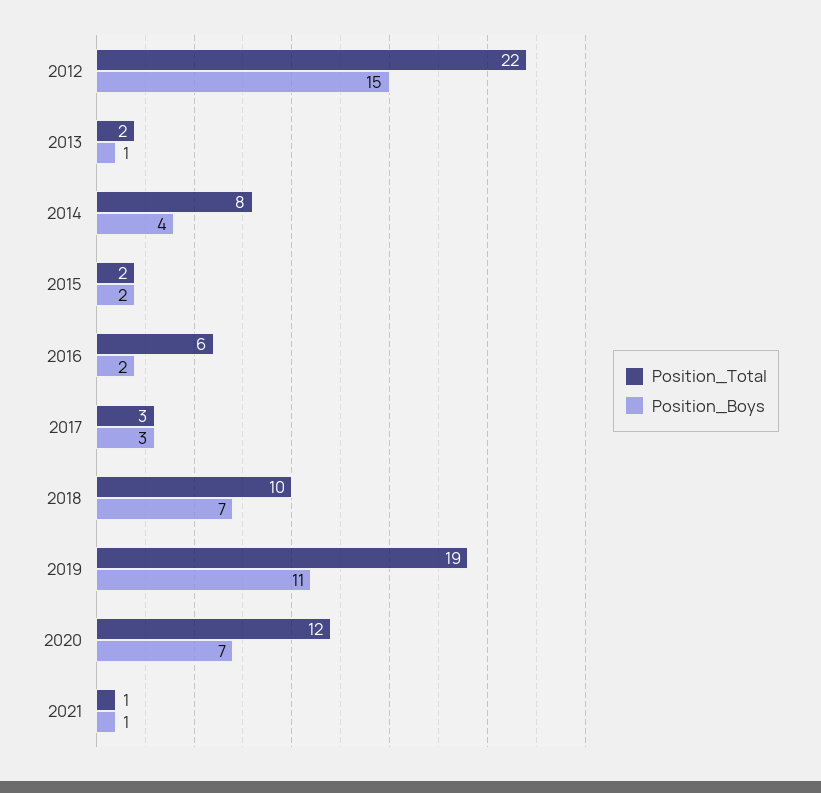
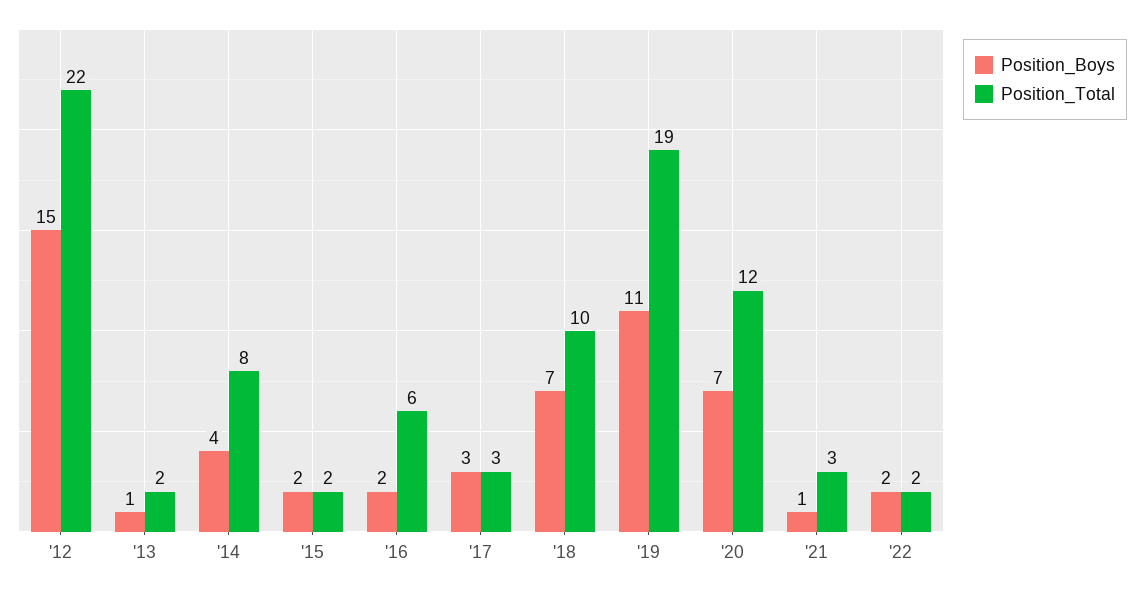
Position_Total, 2021: 1 -> 3
Position_Boys, '22: none -> 2
Position_Total, '22: none -> 2

